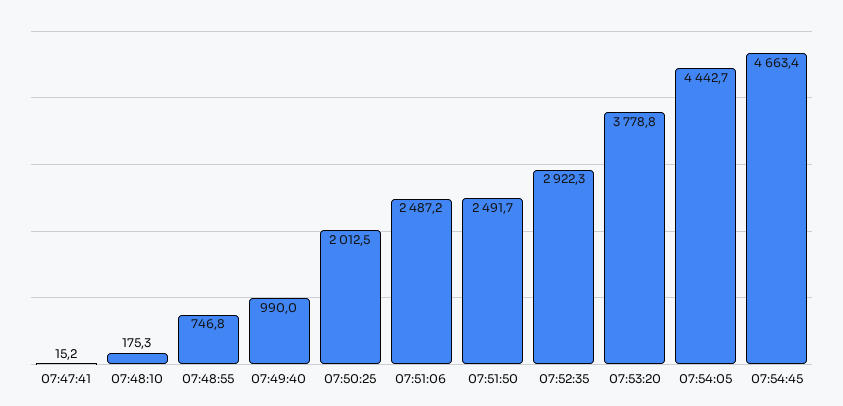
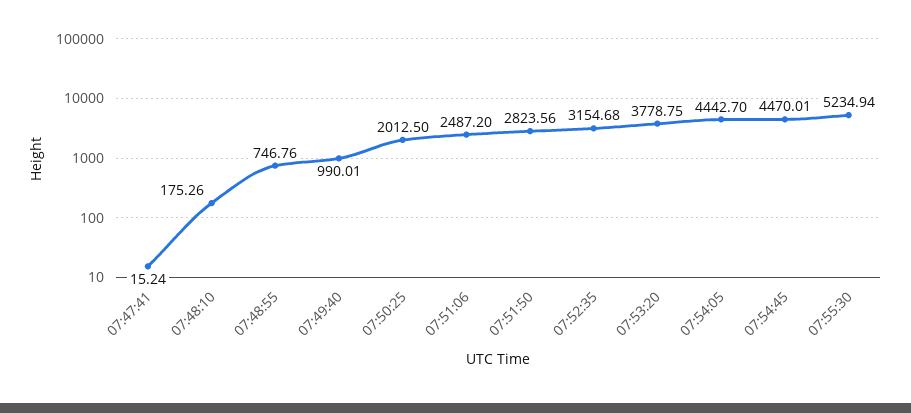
07:51:50: 2491.7 -> 2823.56
07:52:35: 2922.3 -> 3154.68
07:54:45: 4663.4 -> 4470.01
07:55:30: none -> 5234.94

